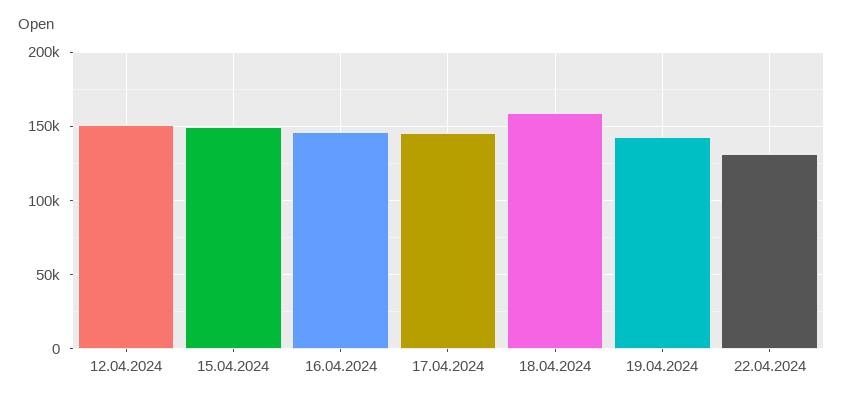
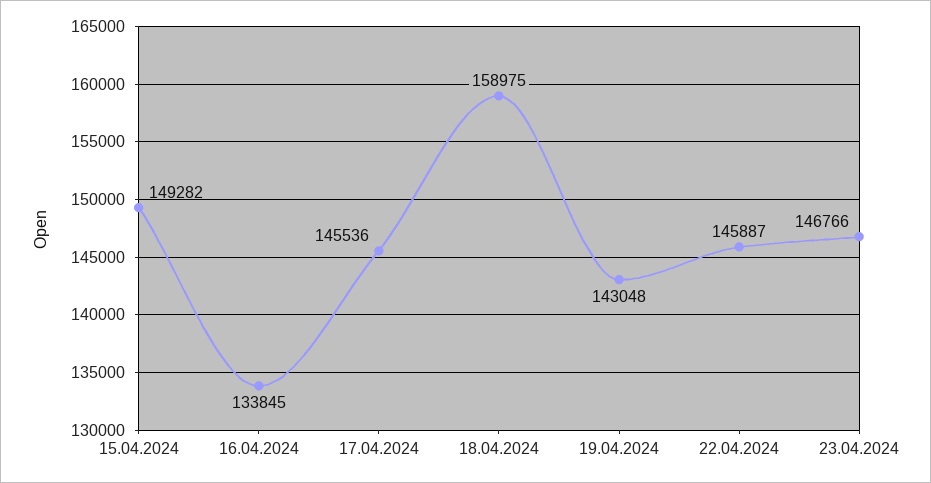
12.04.2024: 150000 -> none
16.04.2024: 145000 -> 133845
22.04.2024: 130000 -> 145887
23.04.2024: none -> 146766

